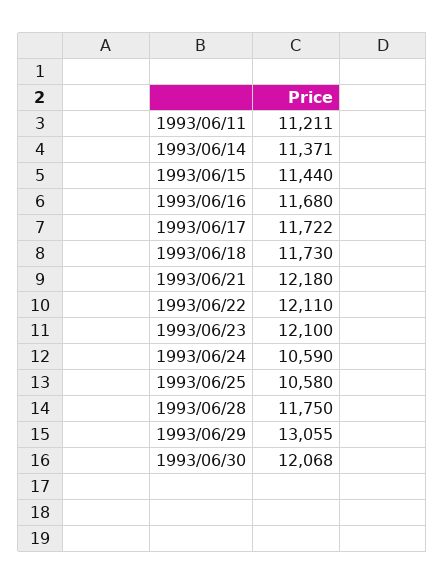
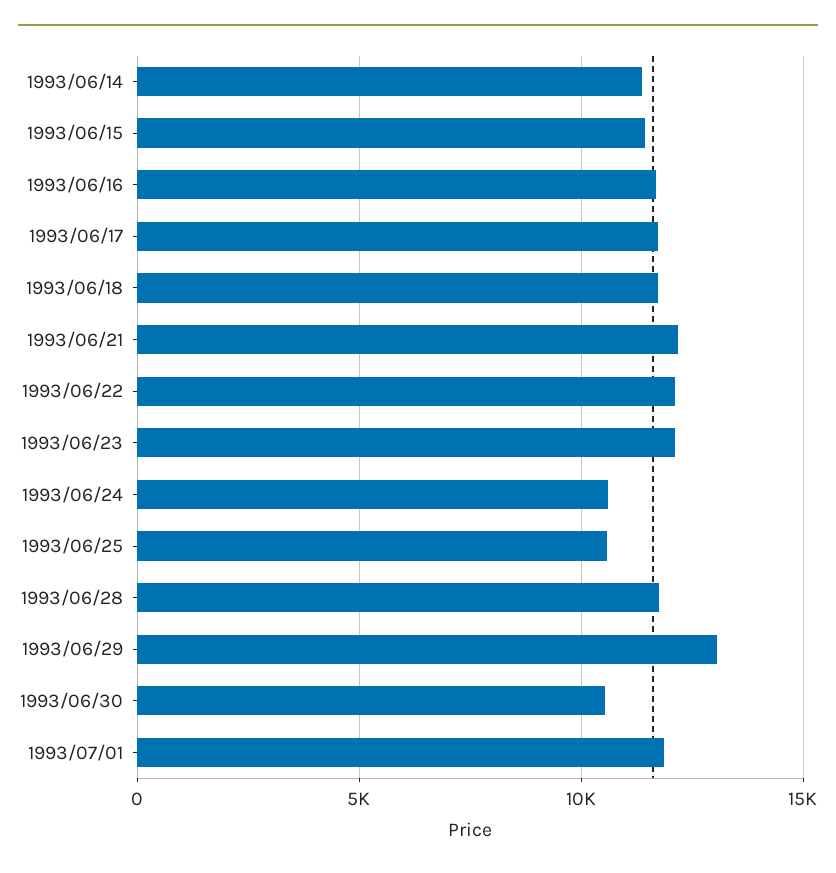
1993/06/11: 11211 -> none
1993/06/30: 12068 -> 10500
1993/07/01: none -> 12000

